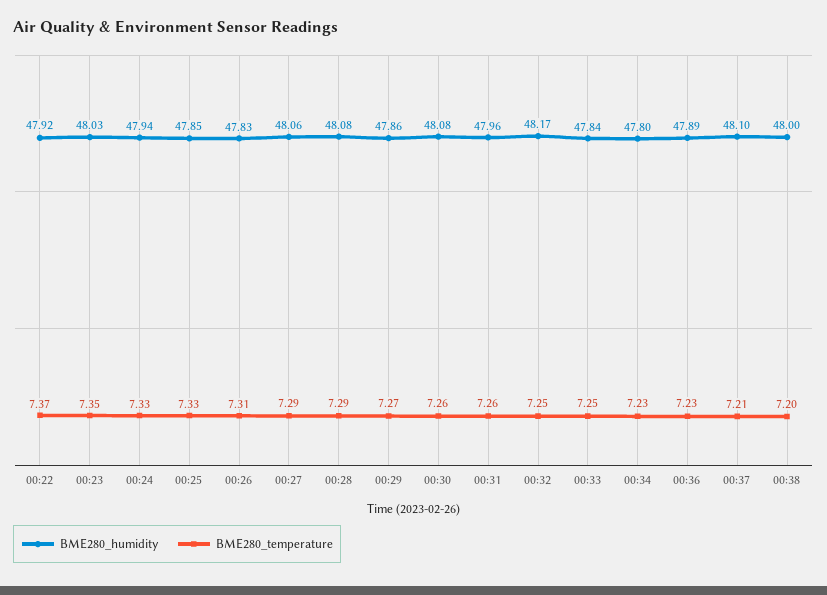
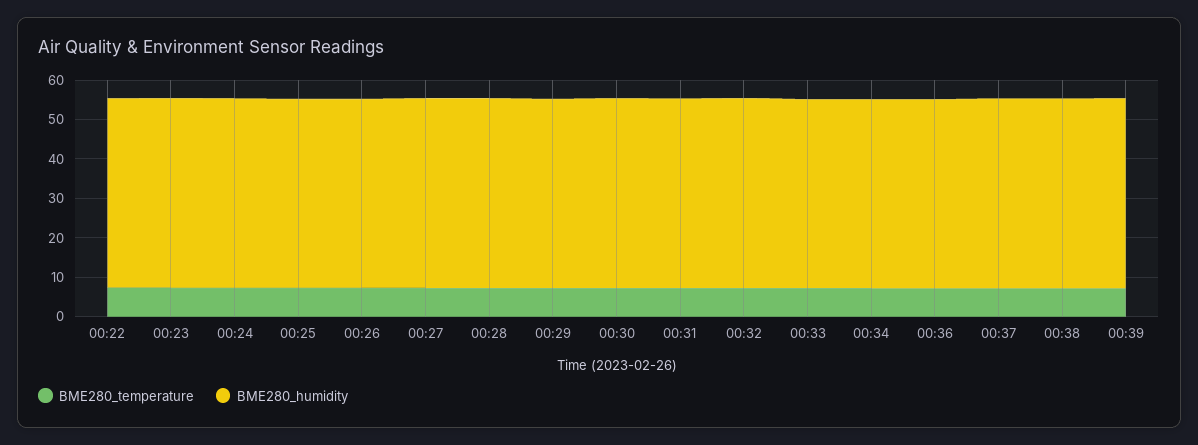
BME280_temperature, 00:39: none -> 7.5
BME280_humidity, 00:39: none -> 47.5

